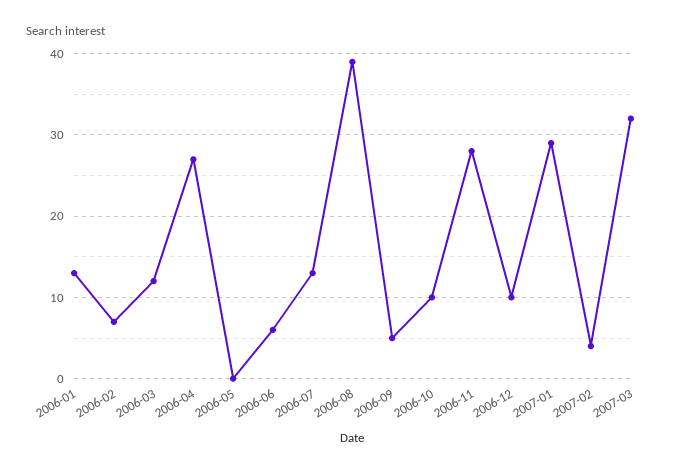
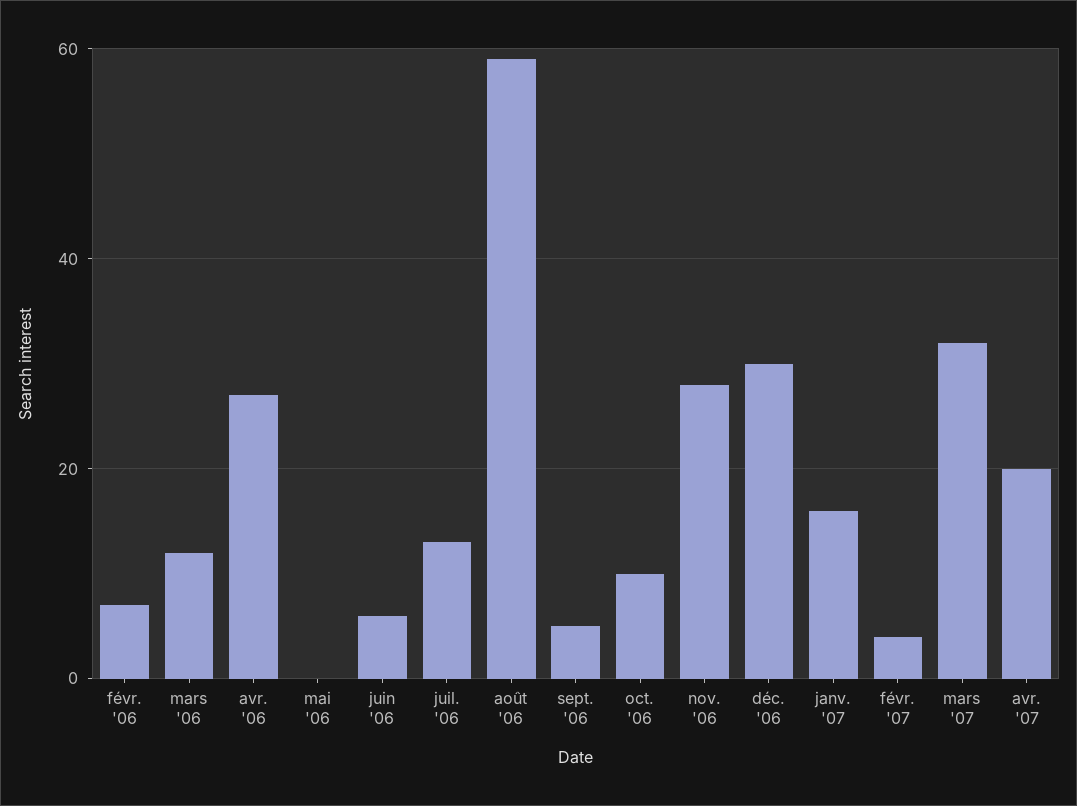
2006-01: 13 -> none
2006-08: 39 -> 60
2006-12: 10 -> 30
2007-01: 29 -> 15
avr. '07: none -> 20

